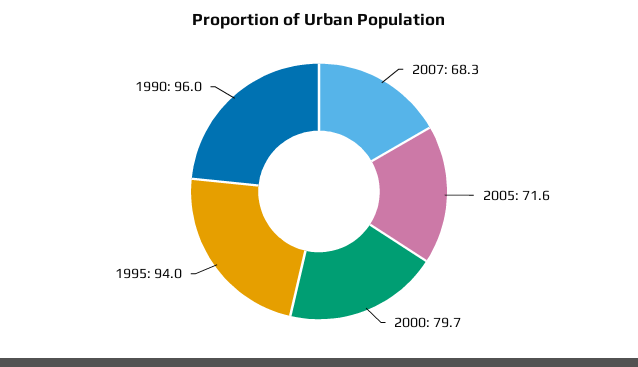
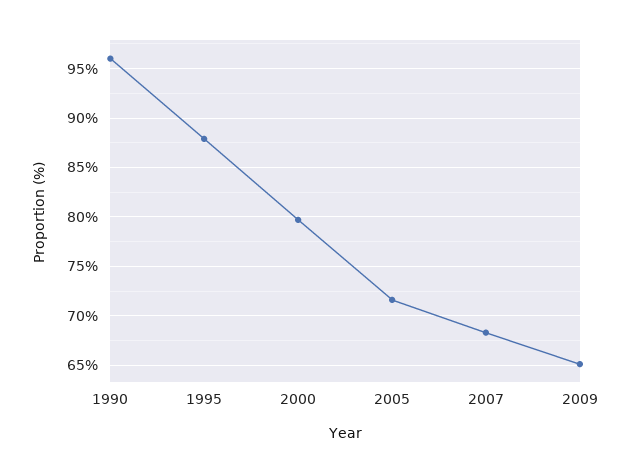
1995: 94 -> 88
2009: none -> 65

